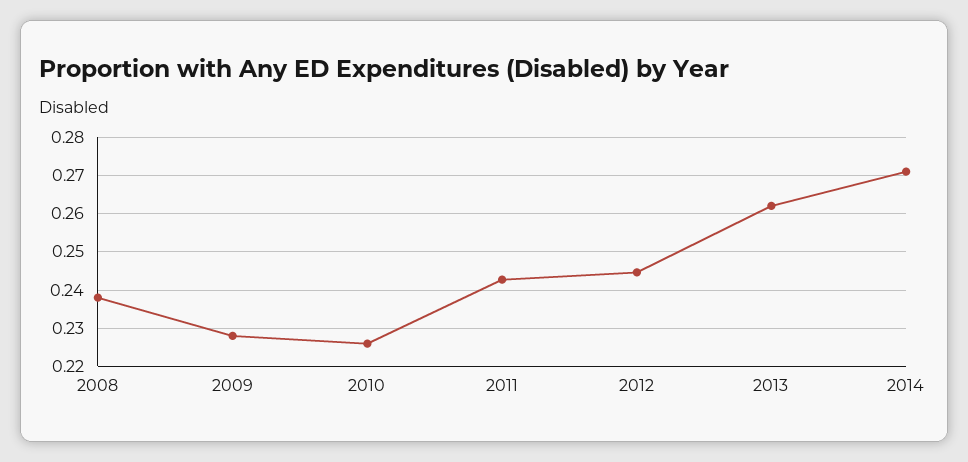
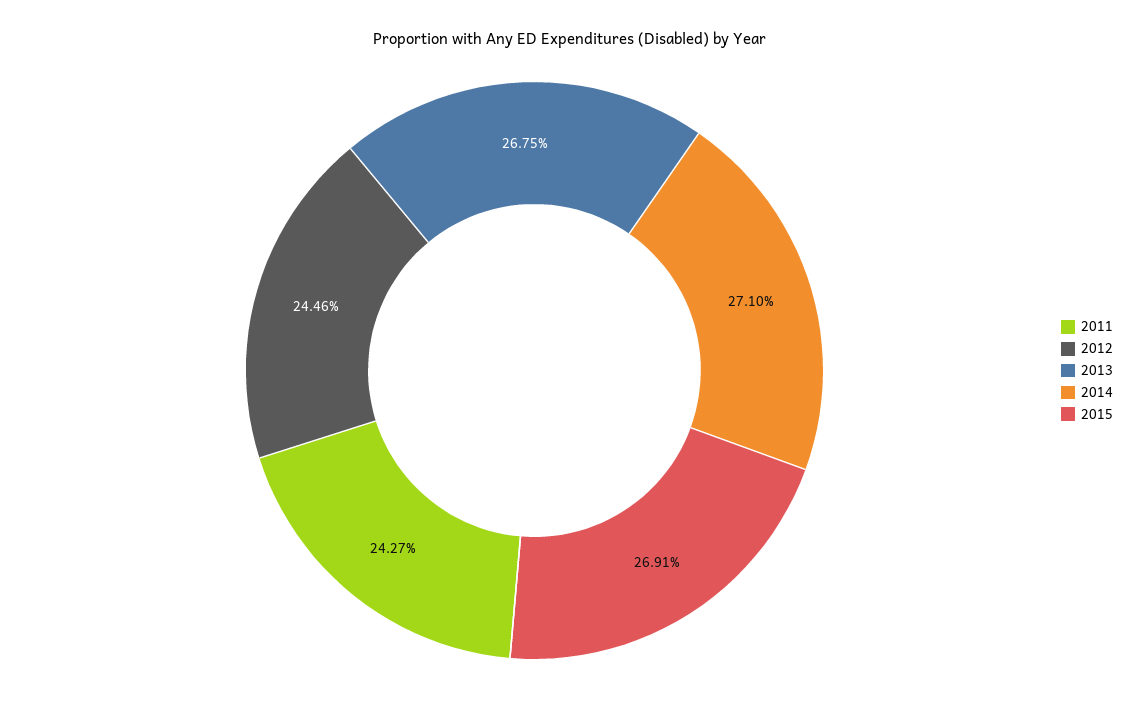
2008: 0.238 -> none
2009: 0.228 -> none
2010: 0.226 -> none
2013: 0.262 -> 0.2675
2015: none -> 0.2691

